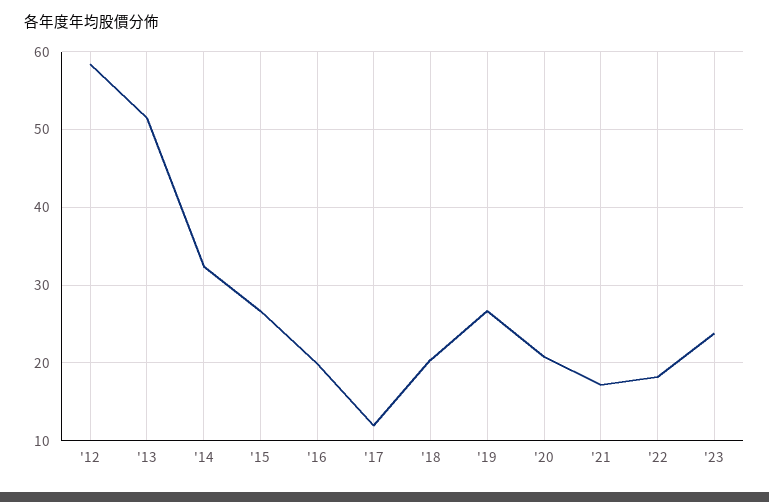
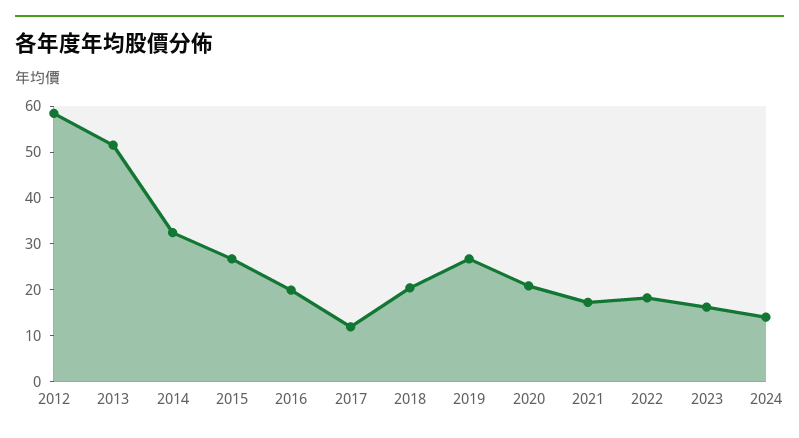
'23: 24 -> 16
2024: none -> 14

